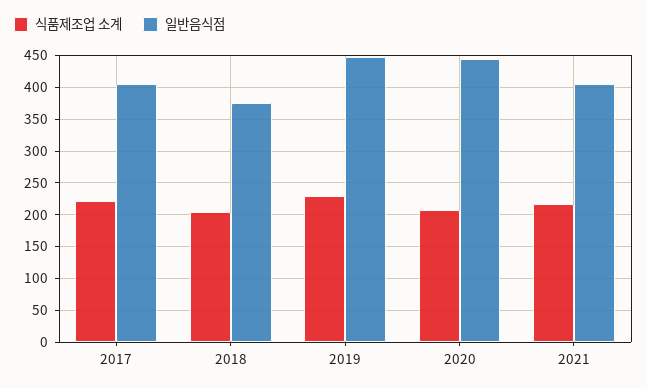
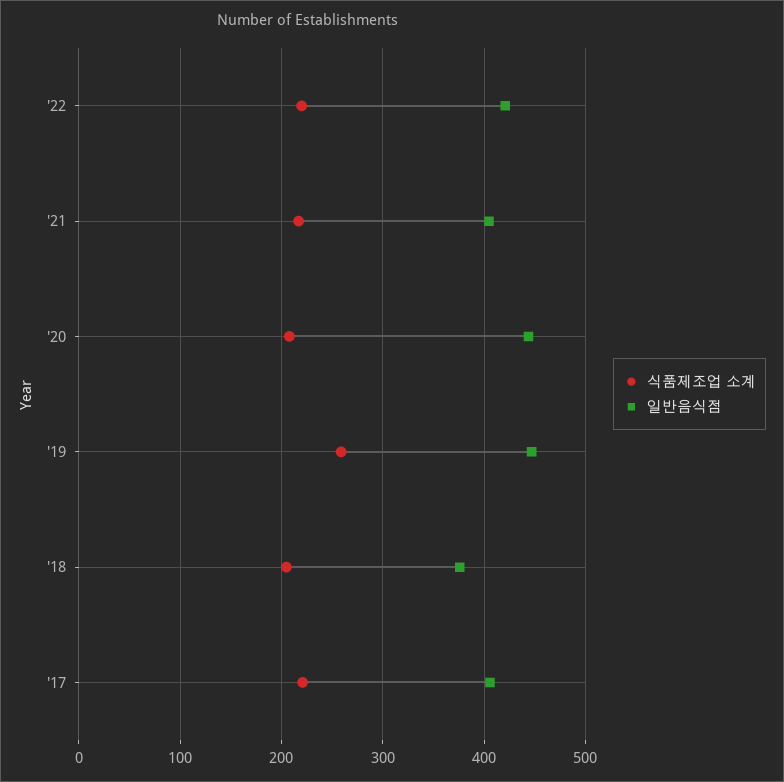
식품제조업 소계, 2019: 230 -> 260
식품제조업 소계, '22: none -> 220
일반음식점, '22: none -> 420

